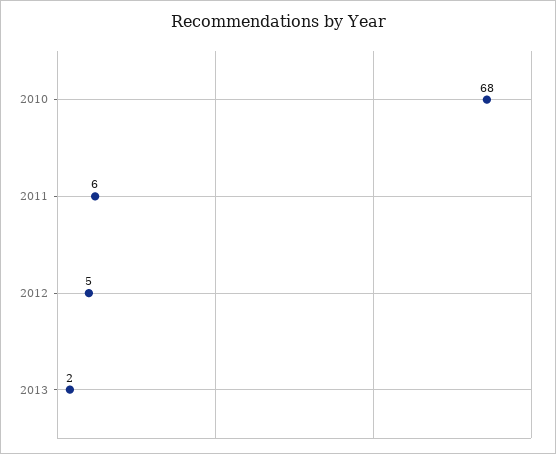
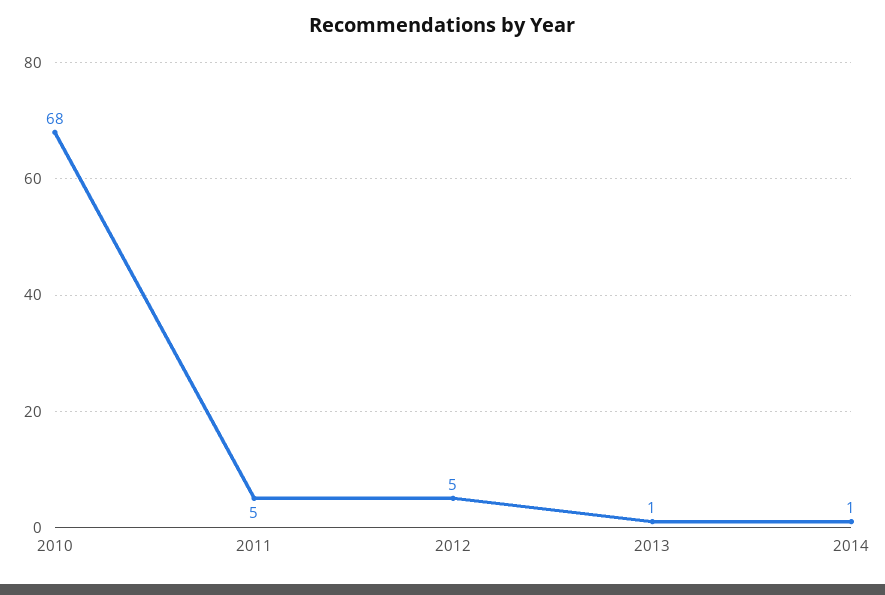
2011: 6 -> 5
2013: 2 -> 1
2014: none -> 1

